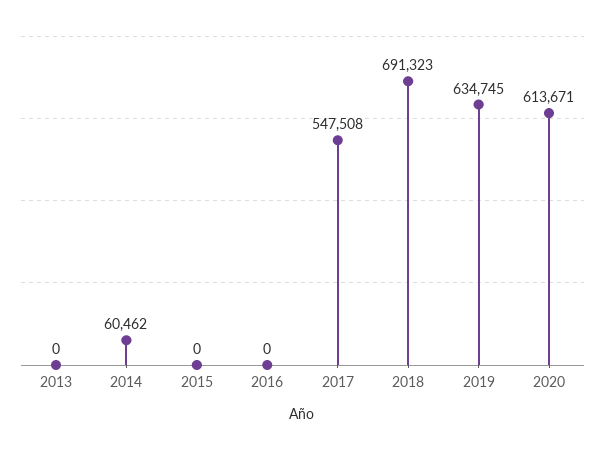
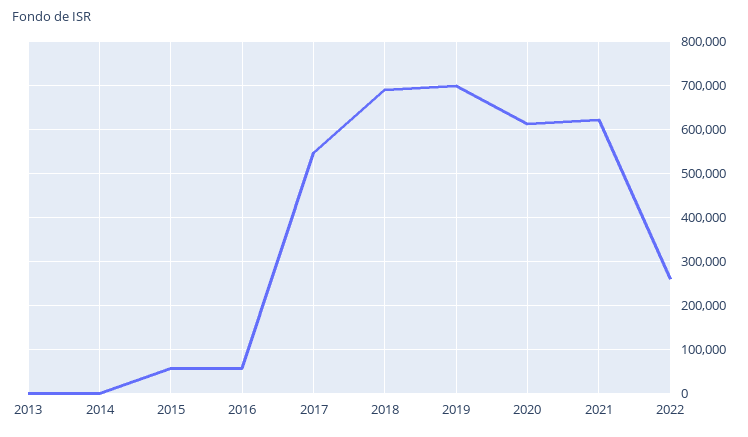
2014: 60462 -> 0
2015: 0 -> 60000
2016: 0 -> 60000
2019: 634745 -> 700000
2021: none -> 620000
2022: none -> 260000

